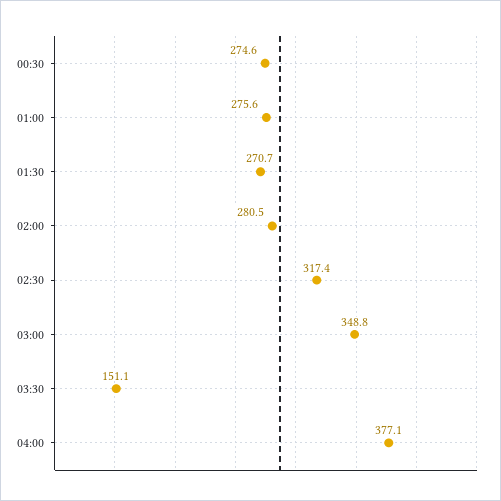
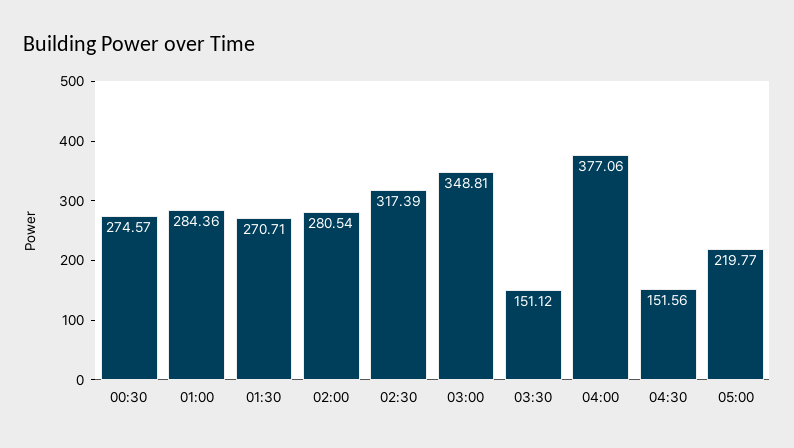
01:00: 275.6 -> 284.36
04:30: none -> 151.56
05:00: none -> 219.77

